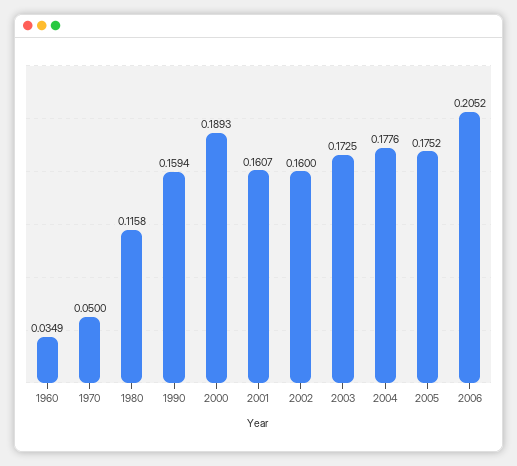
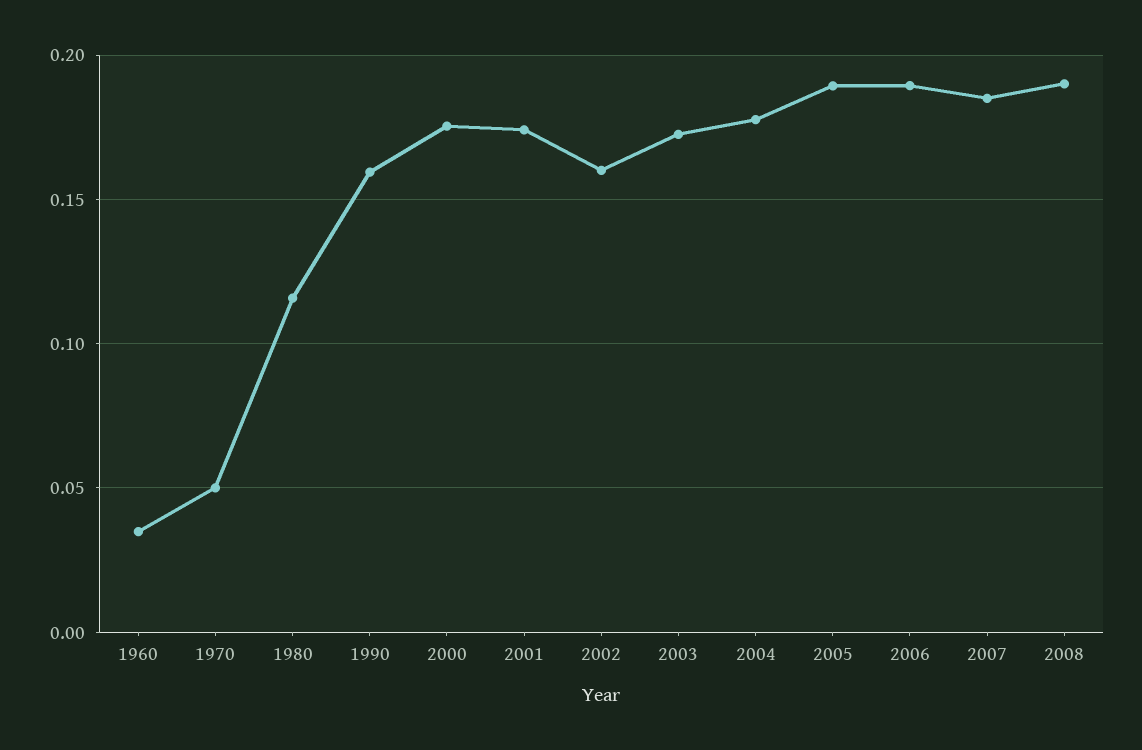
2000: 0.1893 -> 0.175
2001: 0.1607 -> 0.175
2005: 0.1752 -> 0.19
2006: 0.2052 -> 0.19
2007: none -> 0.185
2008: none -> 0.19

